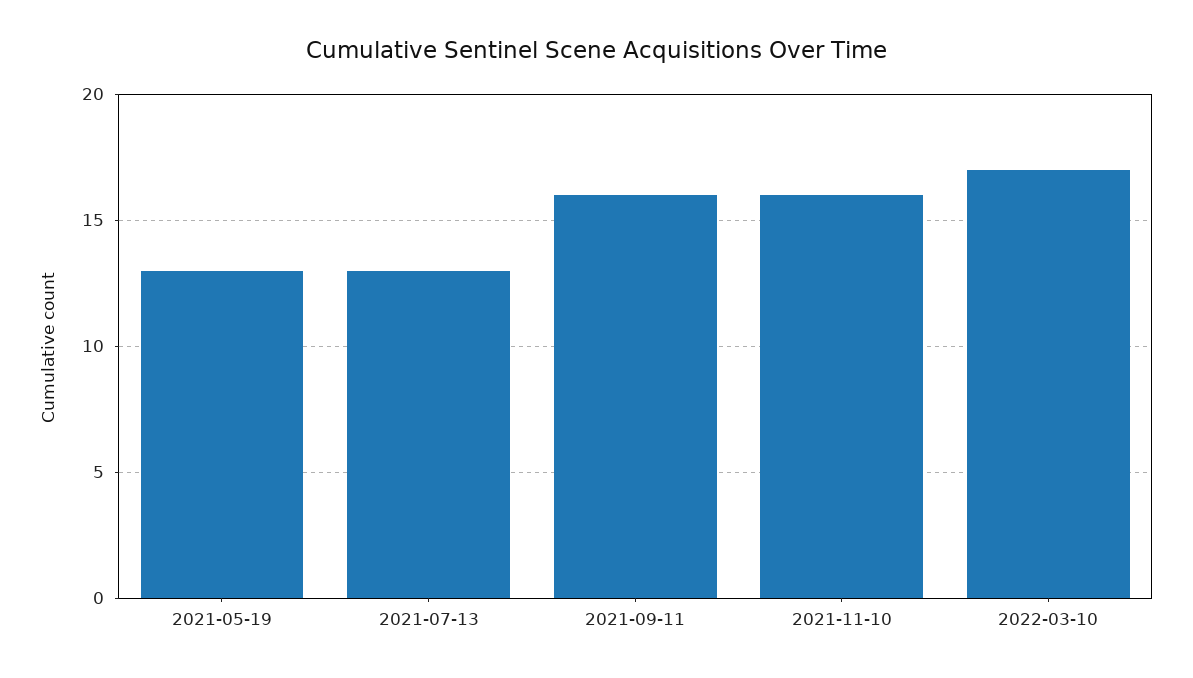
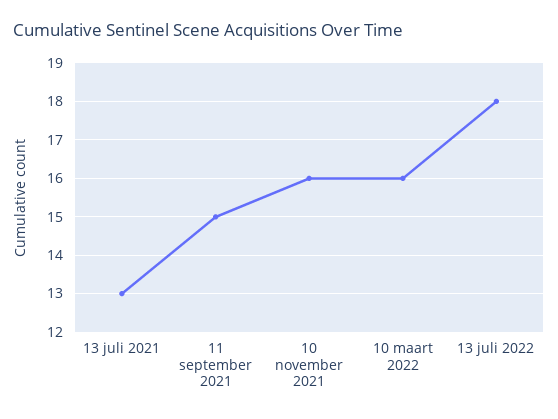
2021-05-19: 13 -> none
2021-09-11: 16 -> 15
2022-03-10: 17 -> 16
13 juli 2022: none -> 18

